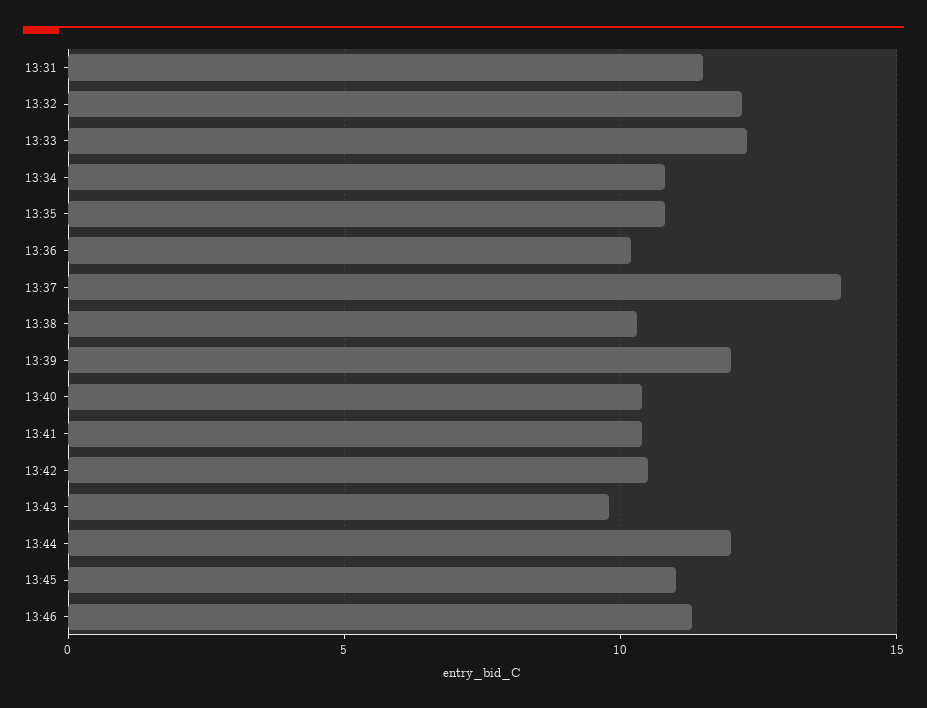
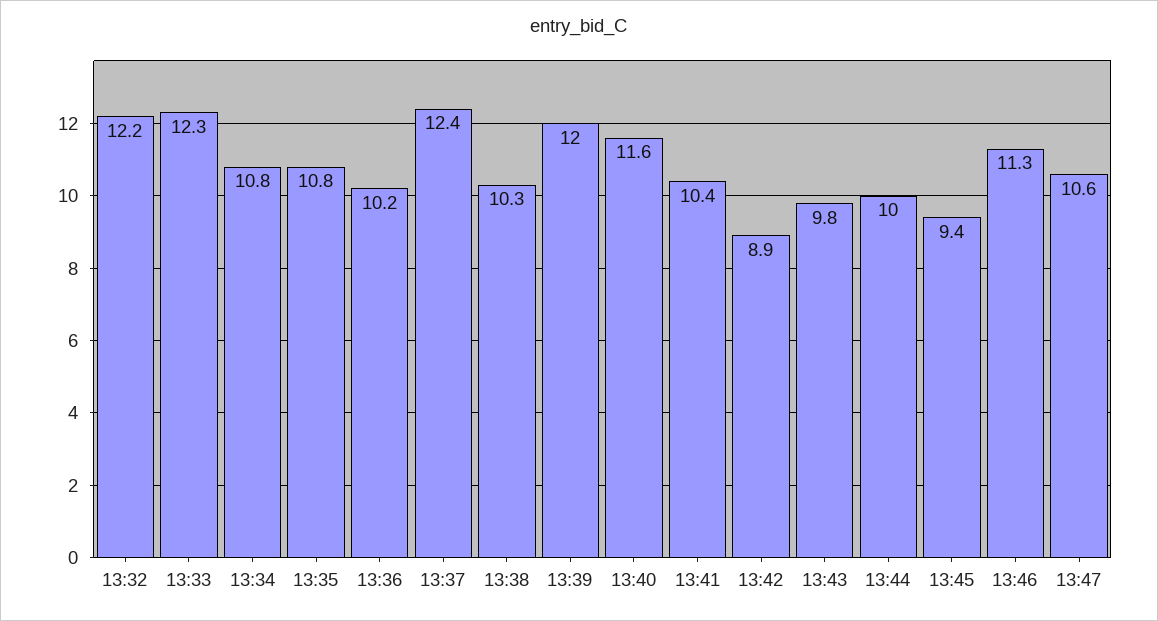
13:31: 11.5 -> none
13:37: 14 -> 12.4
13:40: 10.5 -> 11.6
13:42: 10.5 -> 8.9
13:44: 12 -> 10
13:45: 11 -> 9.4
13:47: none -> 10.6

